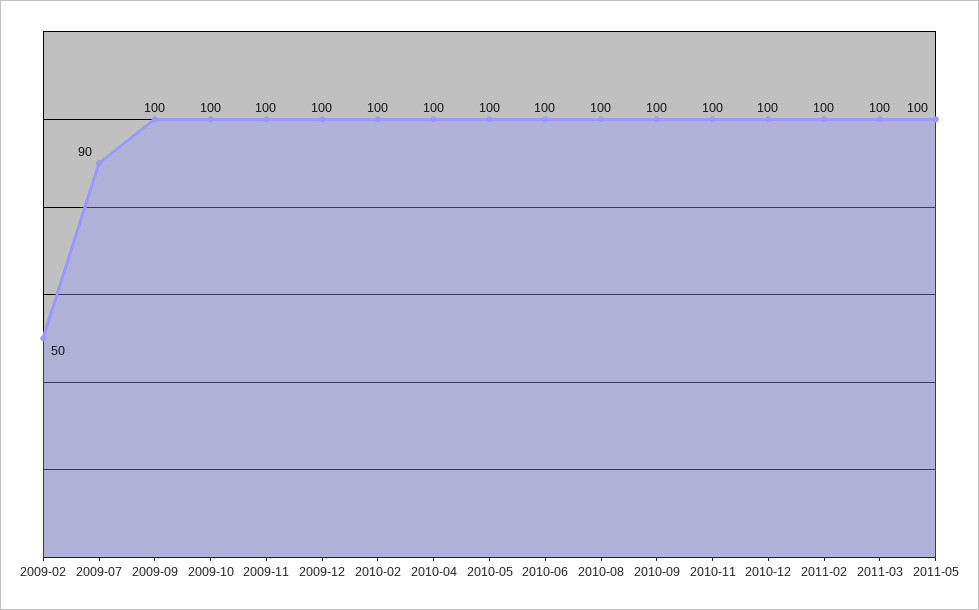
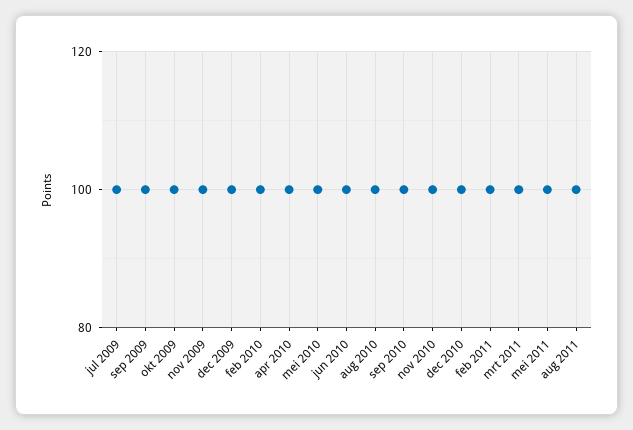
2009-02: 50 -> none
2009-07: 90 -> 100
aug 2011: none -> 100

